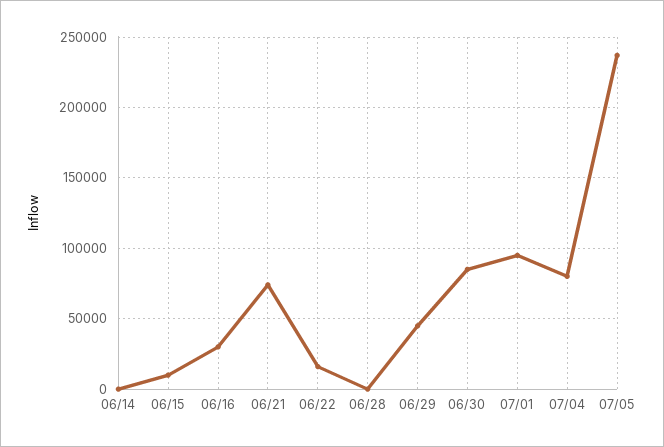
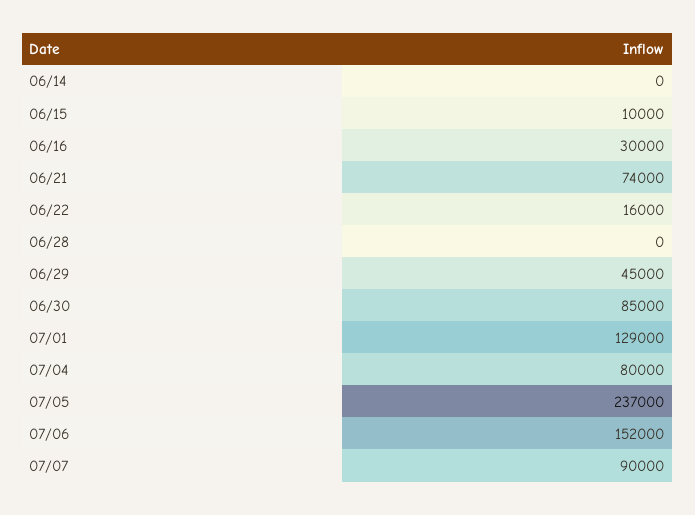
07/01: 95000 -> 129000
07/06: none -> 152000
07/07: none -> 90000

